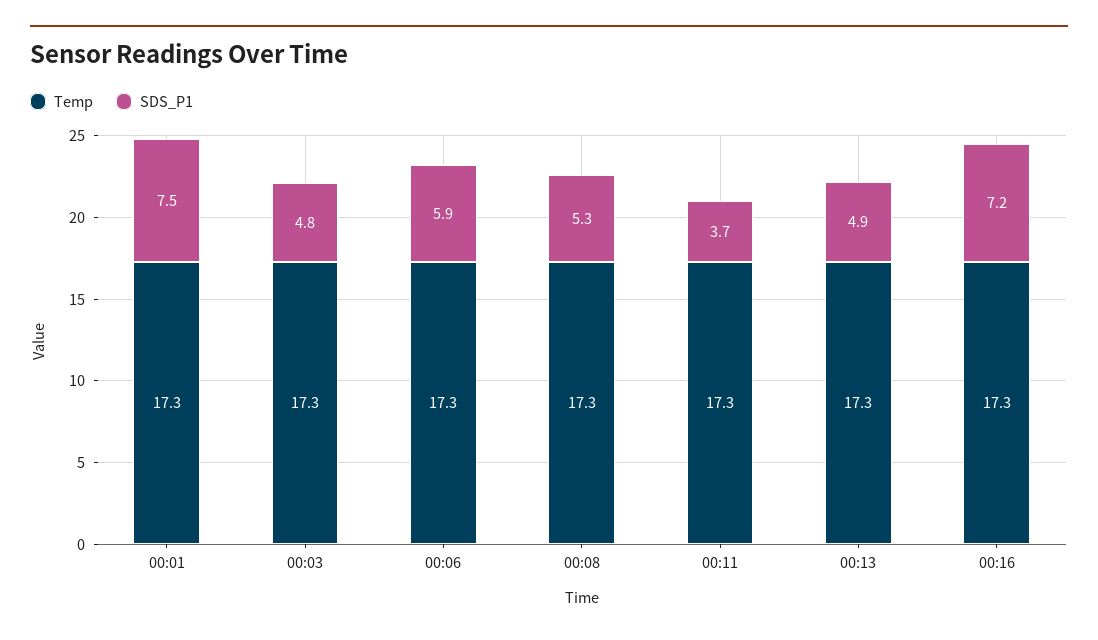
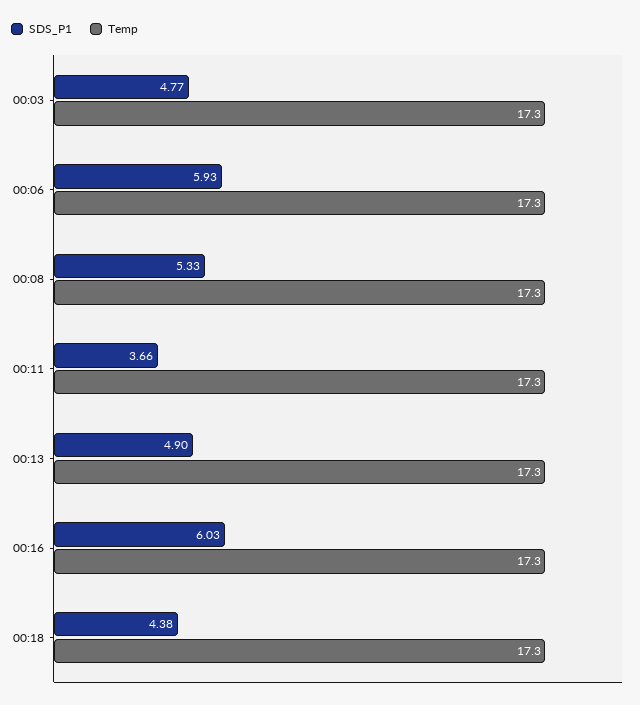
Temp, 00:01: 17.3 -> none
SDS_P1, 00:01: 7.5 -> none
SDS_P1, 00:16: 7.2 -> 6.03
SDS_P1, 00:18: none -> 4.38
Temp, 00:18: none -> 17.3

